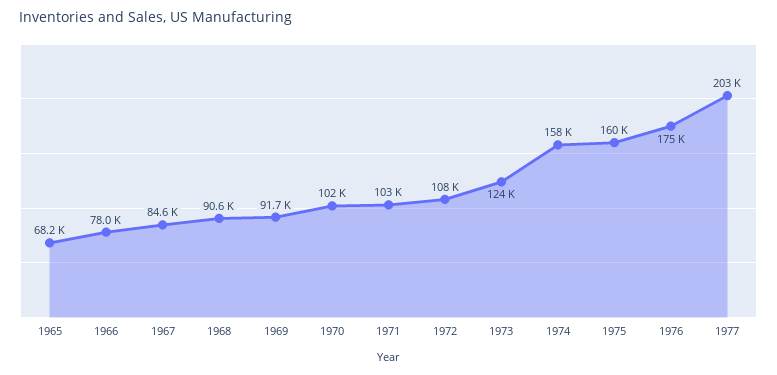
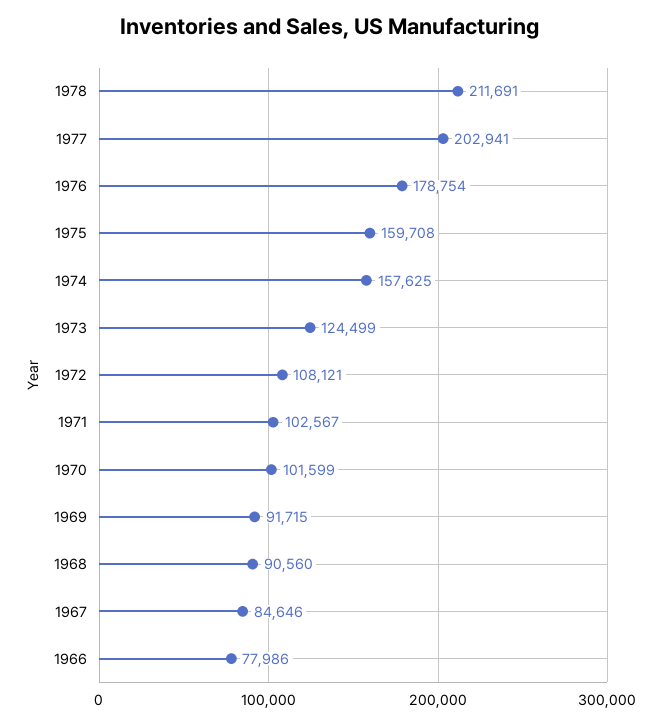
1965: 68200 -> none
1976: 175000 -> 178754
1978: none -> 211691

